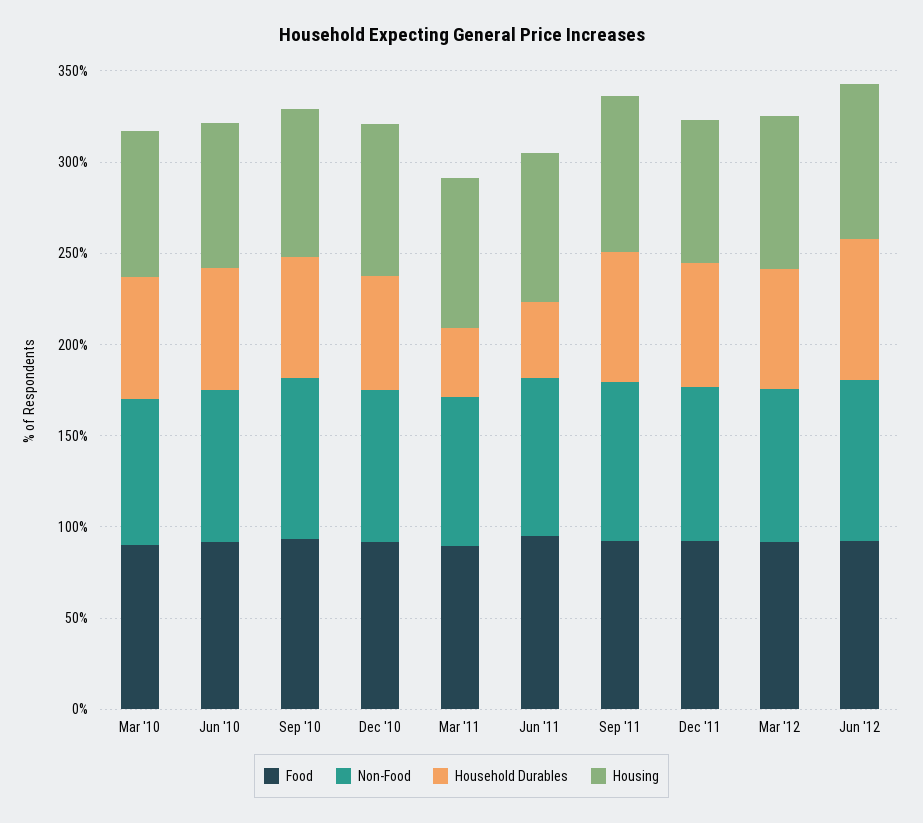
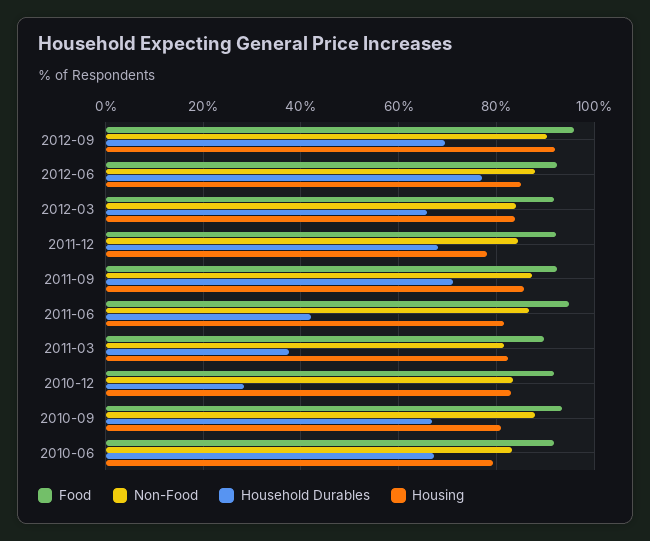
Food, Mar '10: 90 -> none
Non-Food, Mar '10: 80 -> none
Household Durables, Mar '10: 70 -> none
Housing, Mar '10: 80 -> none
Household Durables, Dec '10: 60 -> 28
Food, 2012-09: none -> 96
Non-Food, 2012-09: none -> 90
Household Durables, 2012-09: none -> 70
Housing, 2012-09: none -> 92

